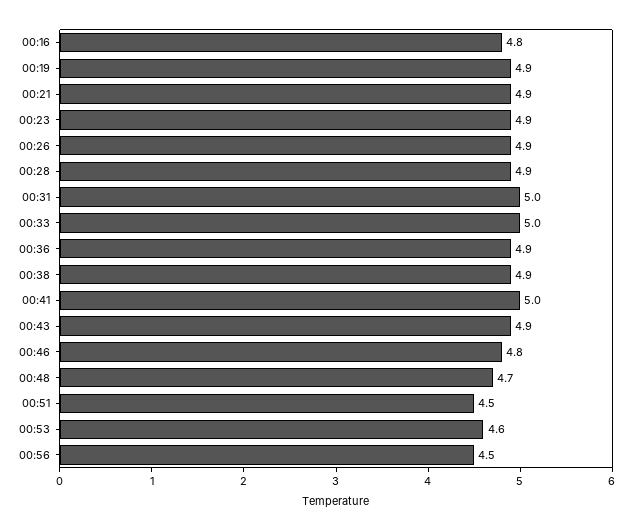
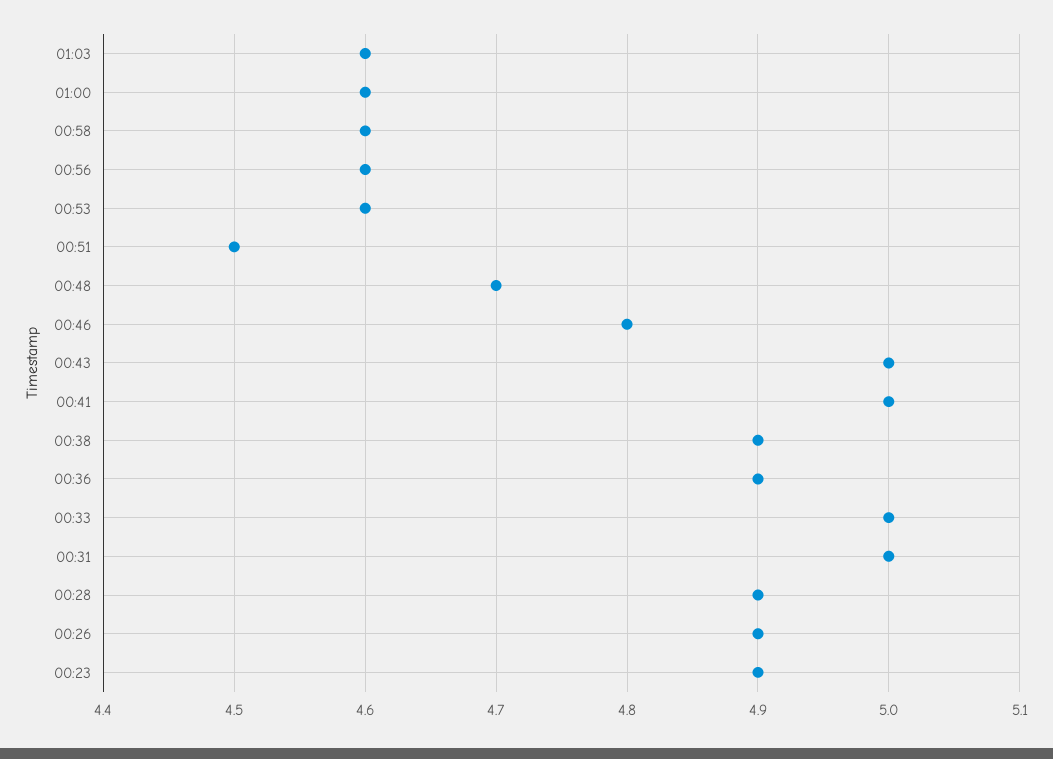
00:16: 4.8 -> none
00:19: 4.9 -> none
00:21: 4.9 -> none
00:43: 4.9 -> 5
00:56: 4.5 -> 4.6
01:03: none -> 4.6
01:00: none -> 4.6
00:58: none -> 4.6

